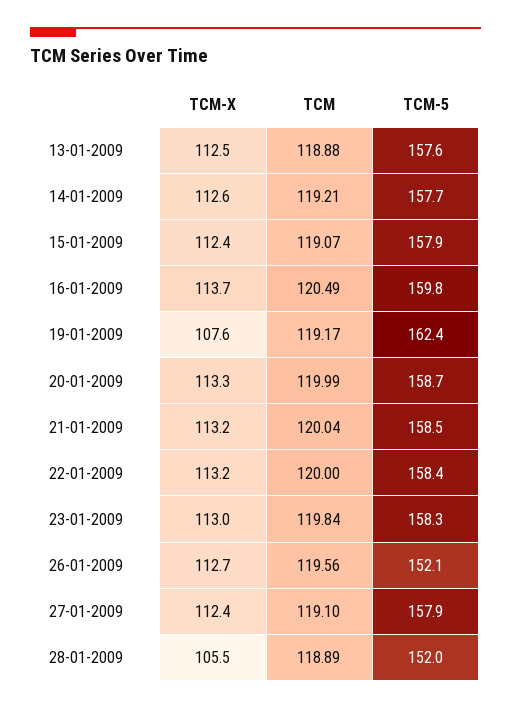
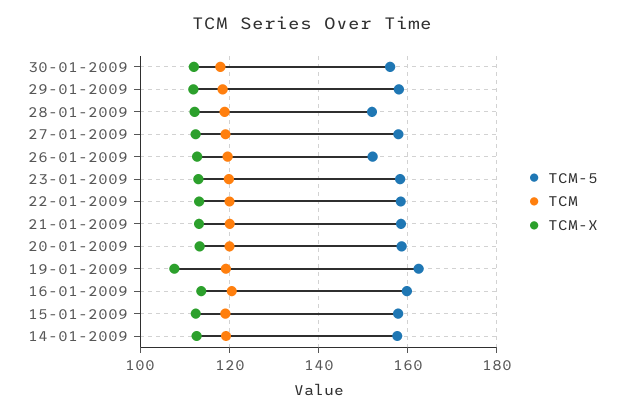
TCM-X, 13-01-2009: 112.5 -> none
TCM, 13-01-2009: 118.88 -> none
TCM-5, 13-01-2009: 157.6 -> none
TCM-X, 28-01-2009: 105.5 -> 112
TCM-5, 30-01-2009: none -> 156
TCM, 30-01-2009: none -> 118
TCM-X, 30-01-2009: none -> 112
TCM-5, 29-01-2009: none -> 158
TCM, 29-01-2009: none -> 118
TCM-X, 29-01-2009: none -> 112

